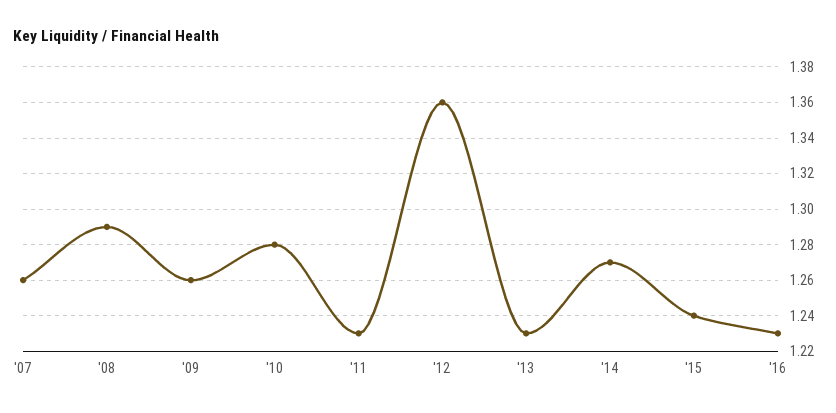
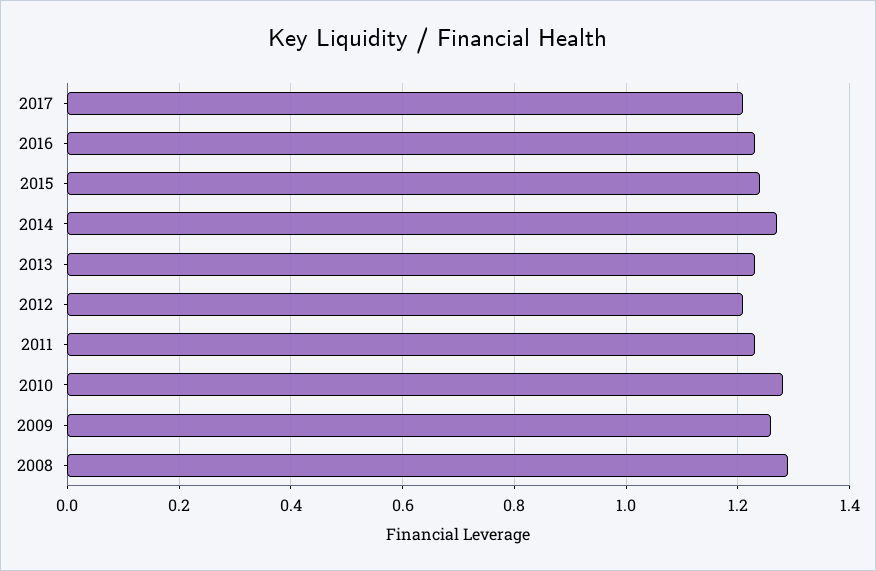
'07: 1.26 -> none
'12: 1.36 -> 1.2
2017: none -> 1.2

